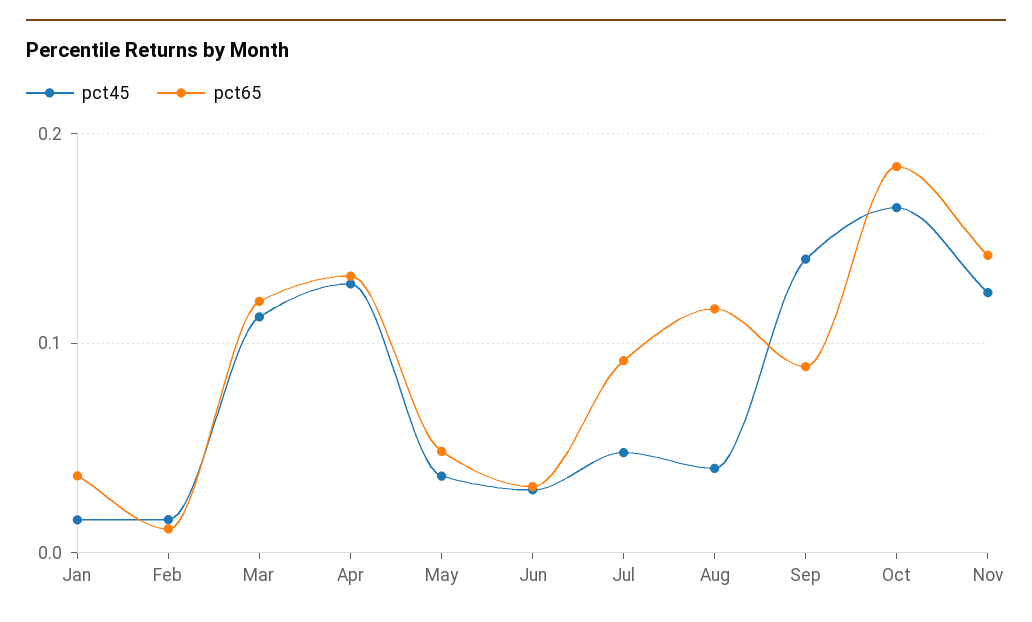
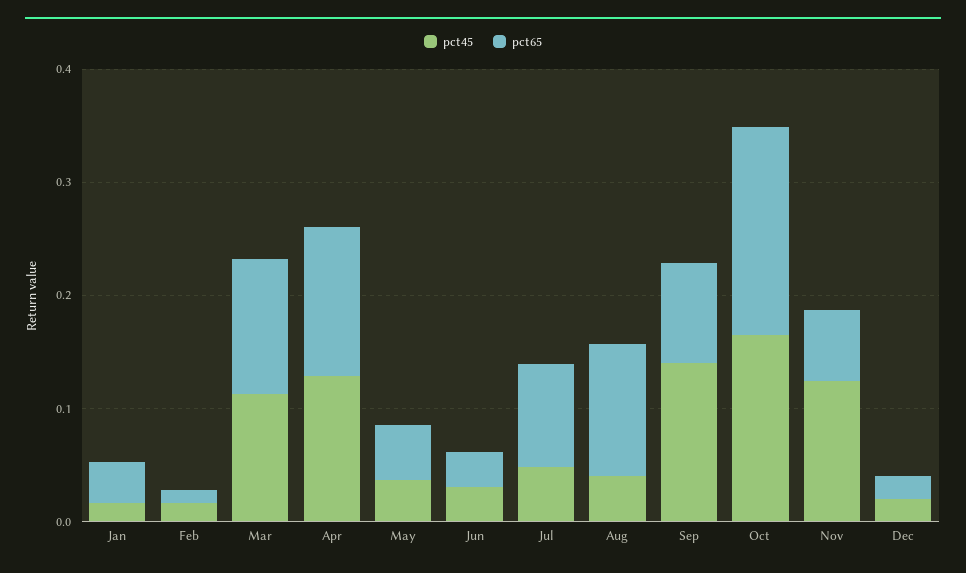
pct65, Nov: 0.14 -> 0.06
pct45, Dec: none -> 0.02
pct65, Dec: none -> 0.02

